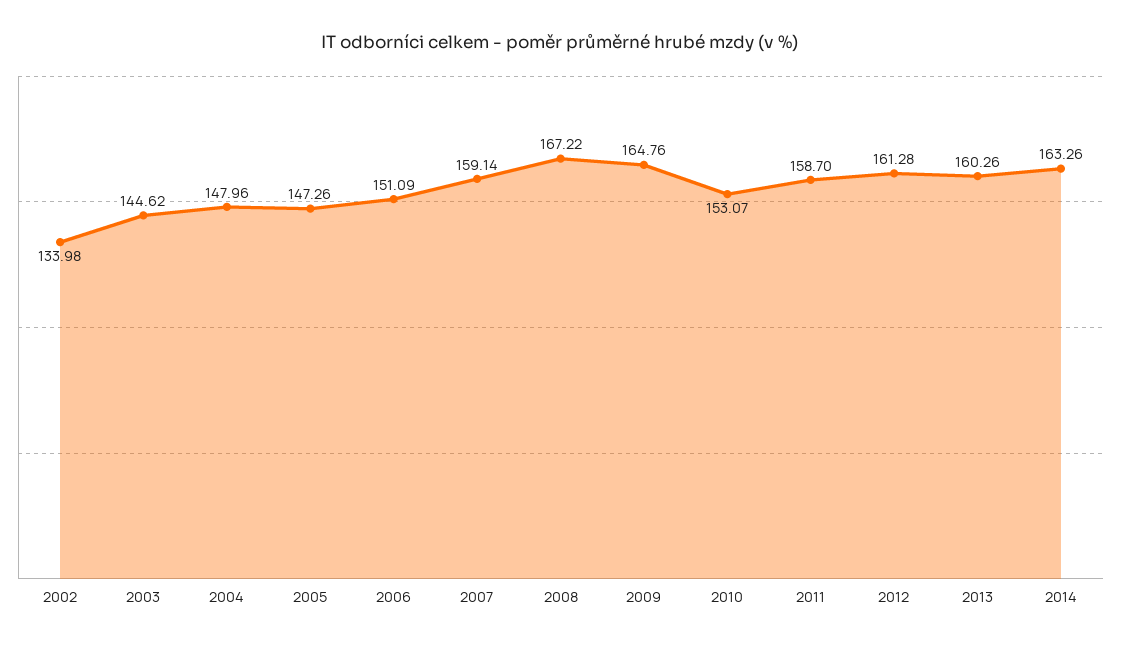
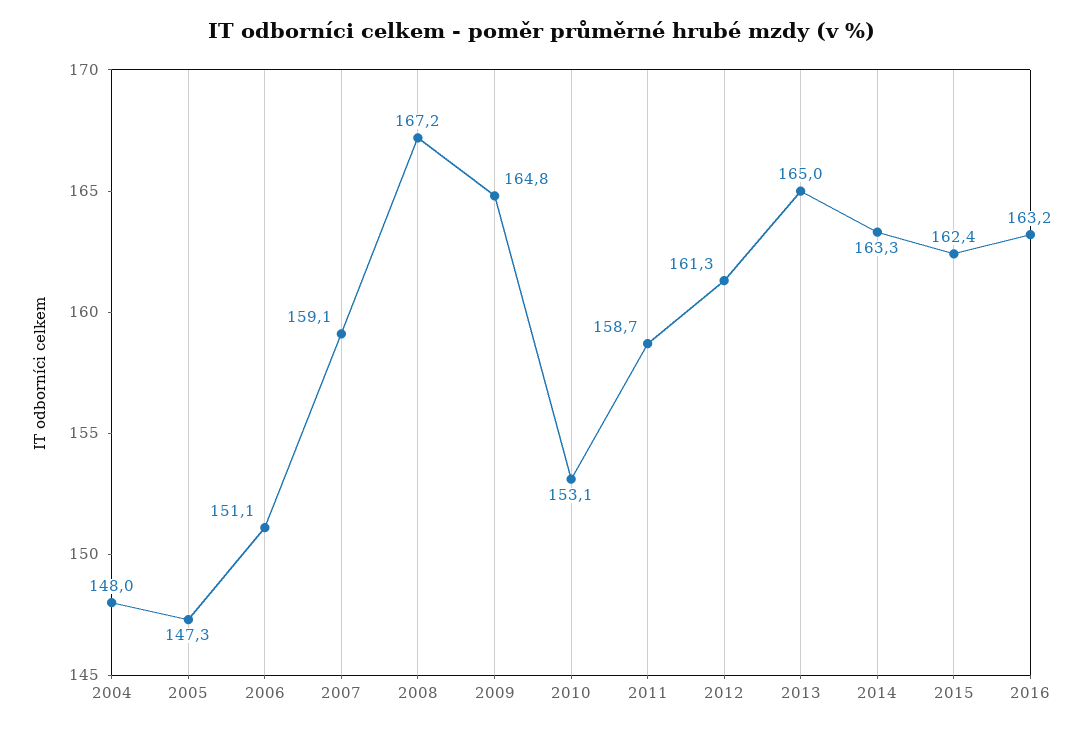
2002: 133.98 -> none
2003: 144.62 -> none
2013: 160.26 -> 165
2015: none -> 162.4
2016: none -> 163.2

